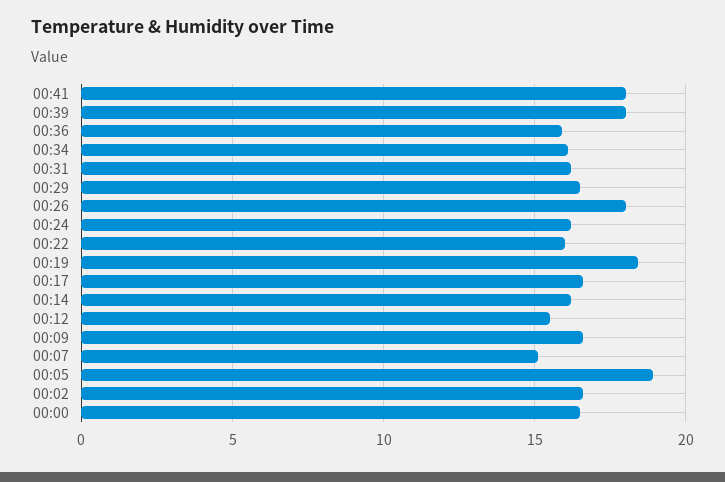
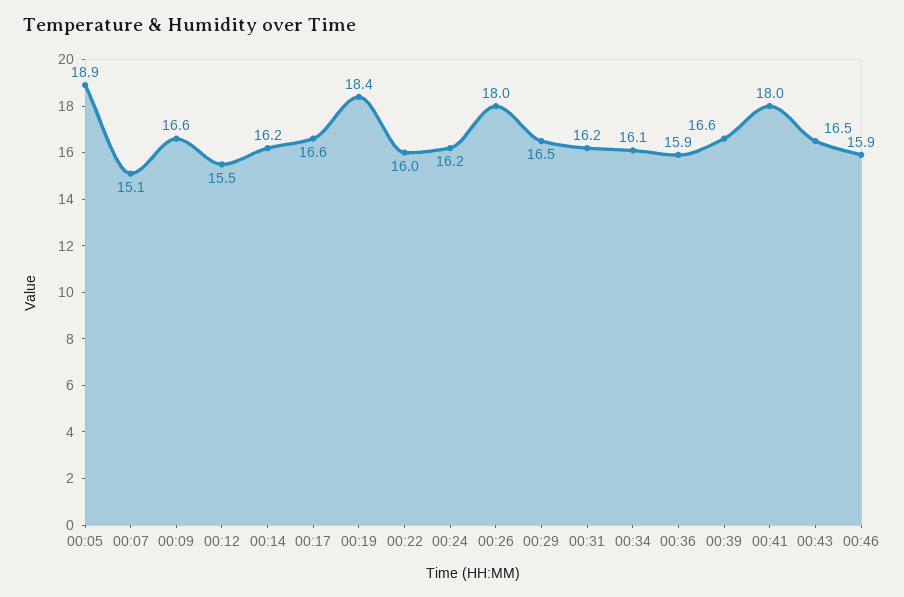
00:39: 18 -> 16.6
00:02: 16.5 -> none
00:00: 16.5 -> none
00:43: none -> 16.5
00:46: none -> 15.9

